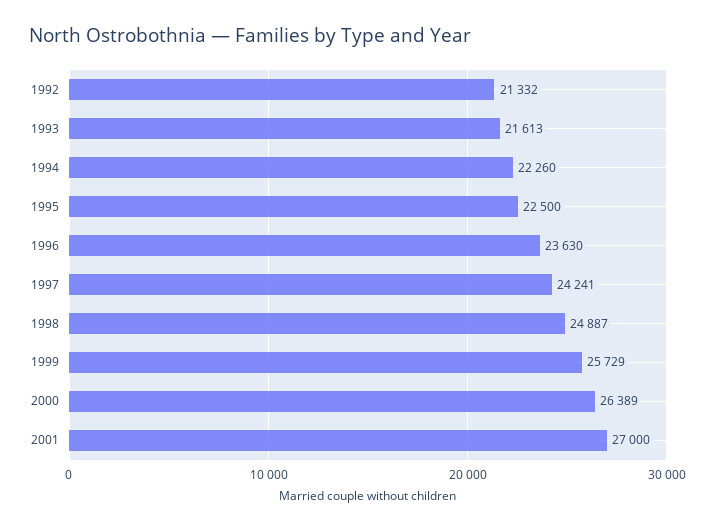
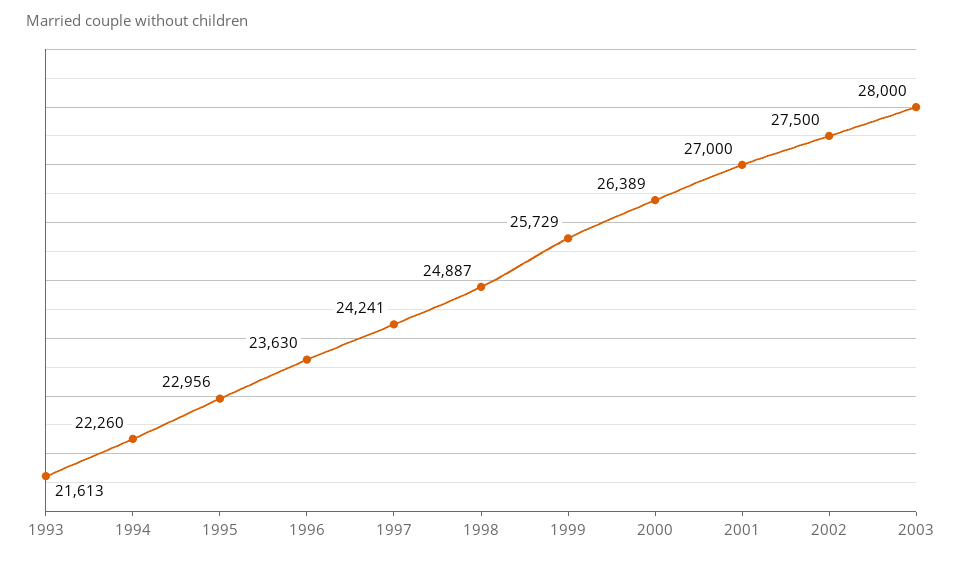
1992: 21332 -> none
1995: 22500 -> 22956
2002: none -> 27500
2003: none -> 28000

